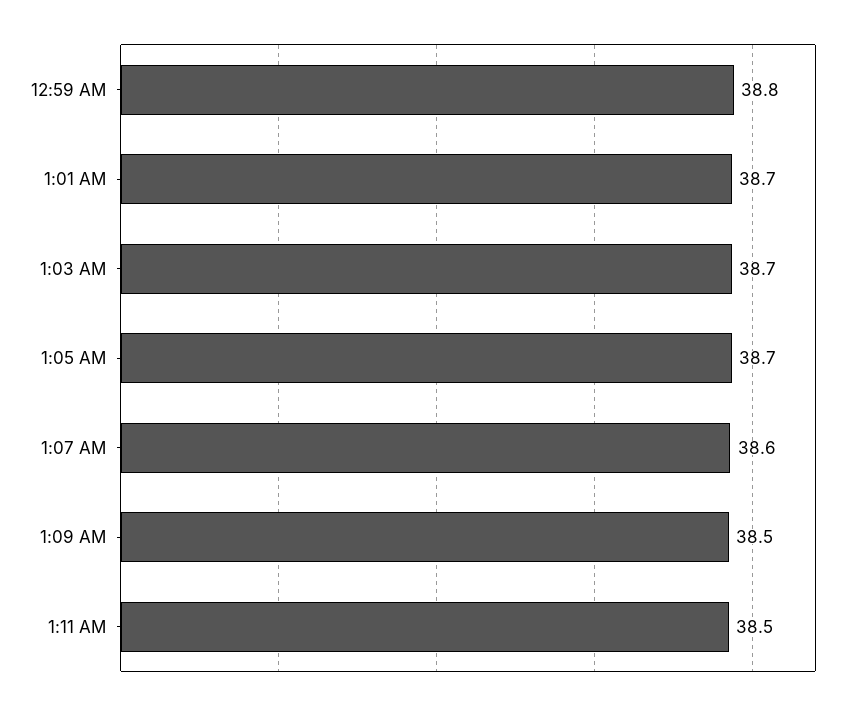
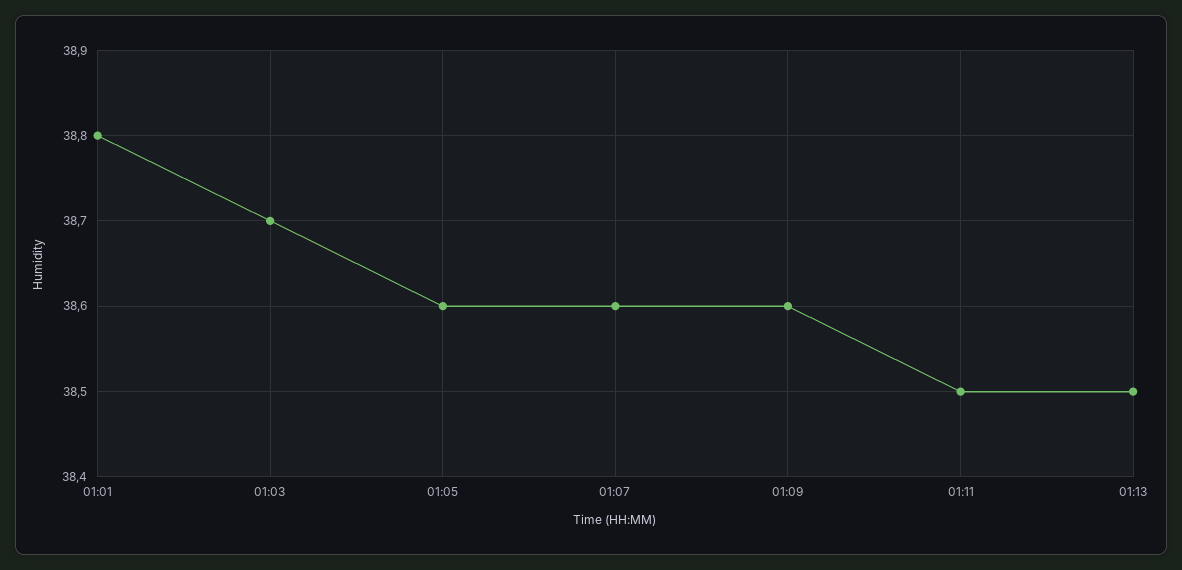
12:59 AM: 38.8 -> none
1:01 AM: 38.7 -> 38.8
1:05 AM: 38.7 -> 38.6
1:09 AM: 38.5 -> 38.6
01:13: none -> 38.5

